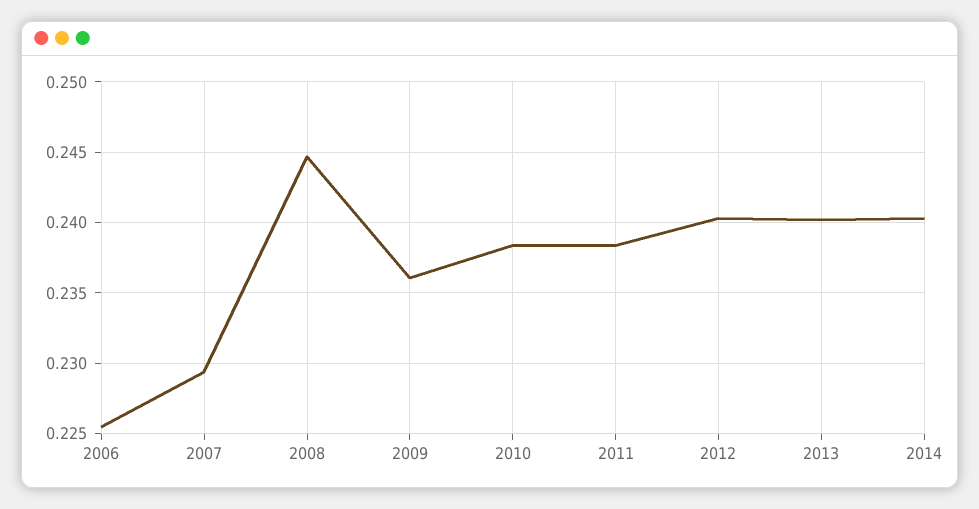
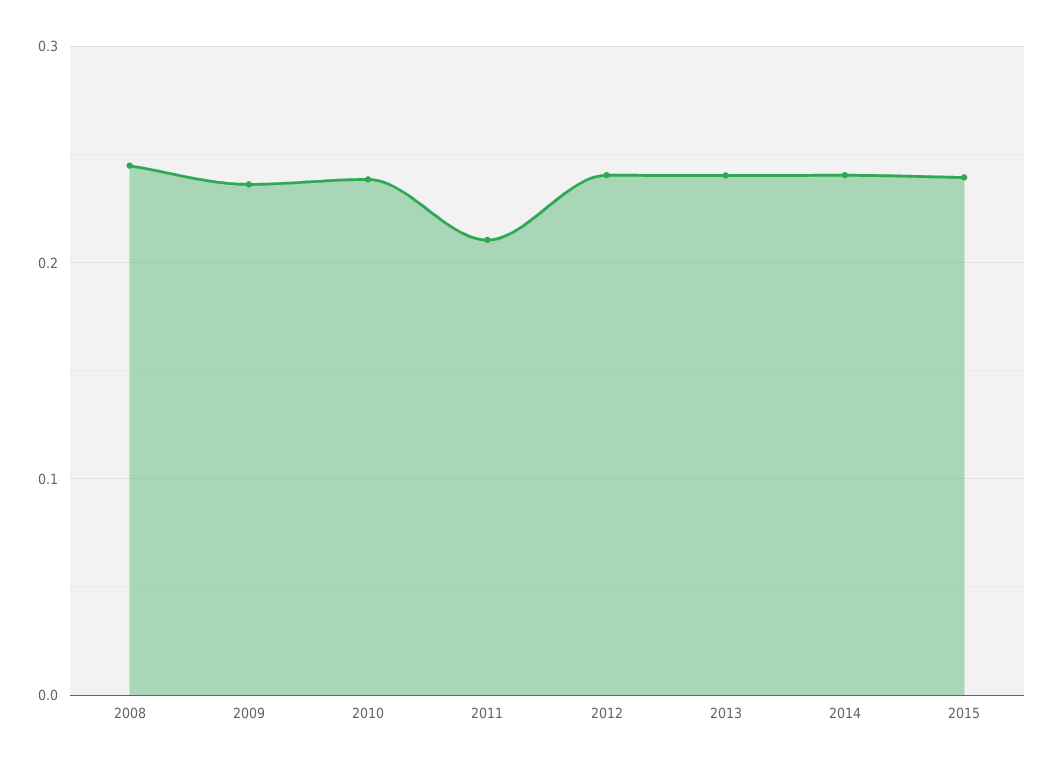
2006: 0.2255 -> none
2007: 0.2295 -> none
2011: 0.2385 -> 0.21
2015: none -> 0.24

